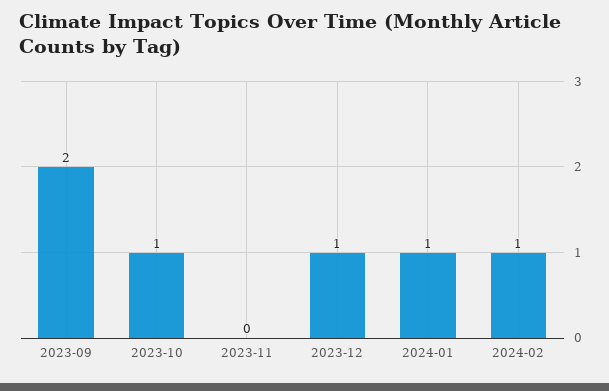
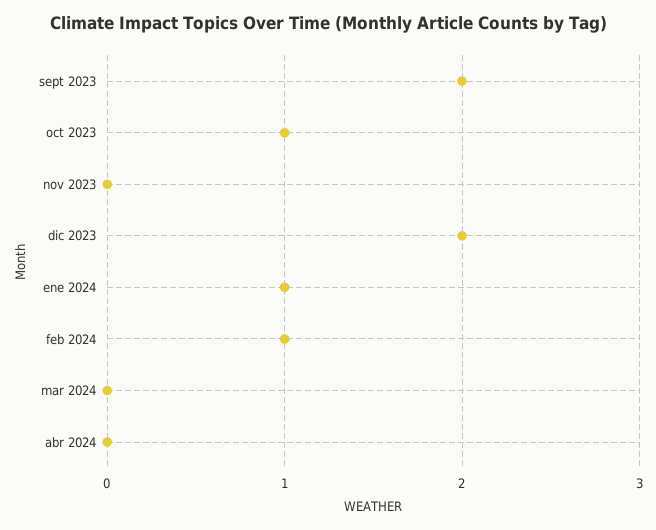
2023-12: 1 -> 2
mar 2024: none -> 0
abr 2024: none -> 0

